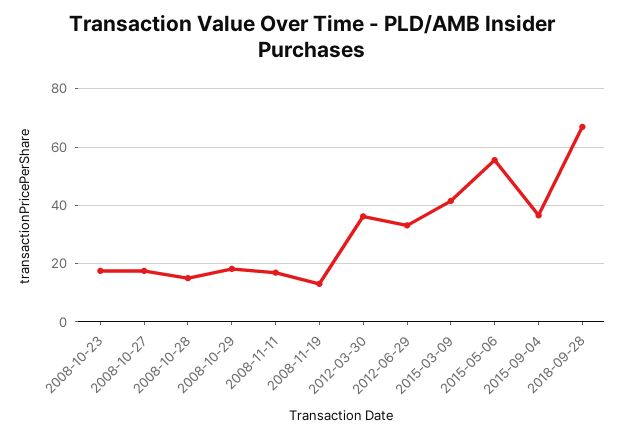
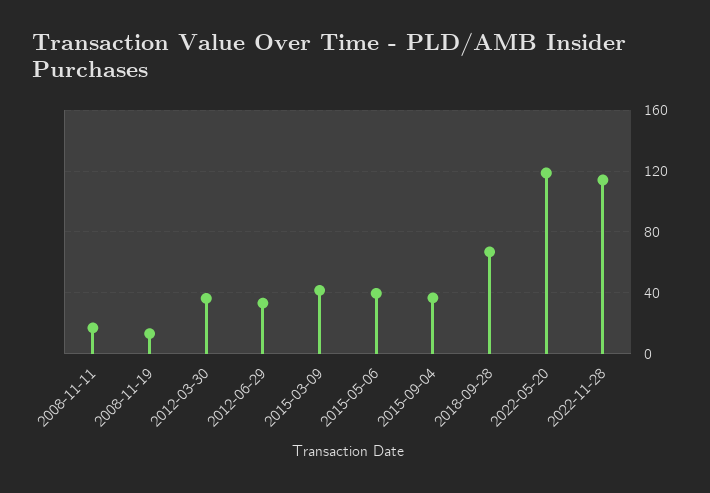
2008-10-23: 17.5 -> none
2008-10-27: 17.5 -> none
2008-10-28: 15 -> none
2008-10-29: 17.5 -> none
2015-05-06: 55 -> 40
2022-05-20: none -> 120
2022-11-28: none -> 115

